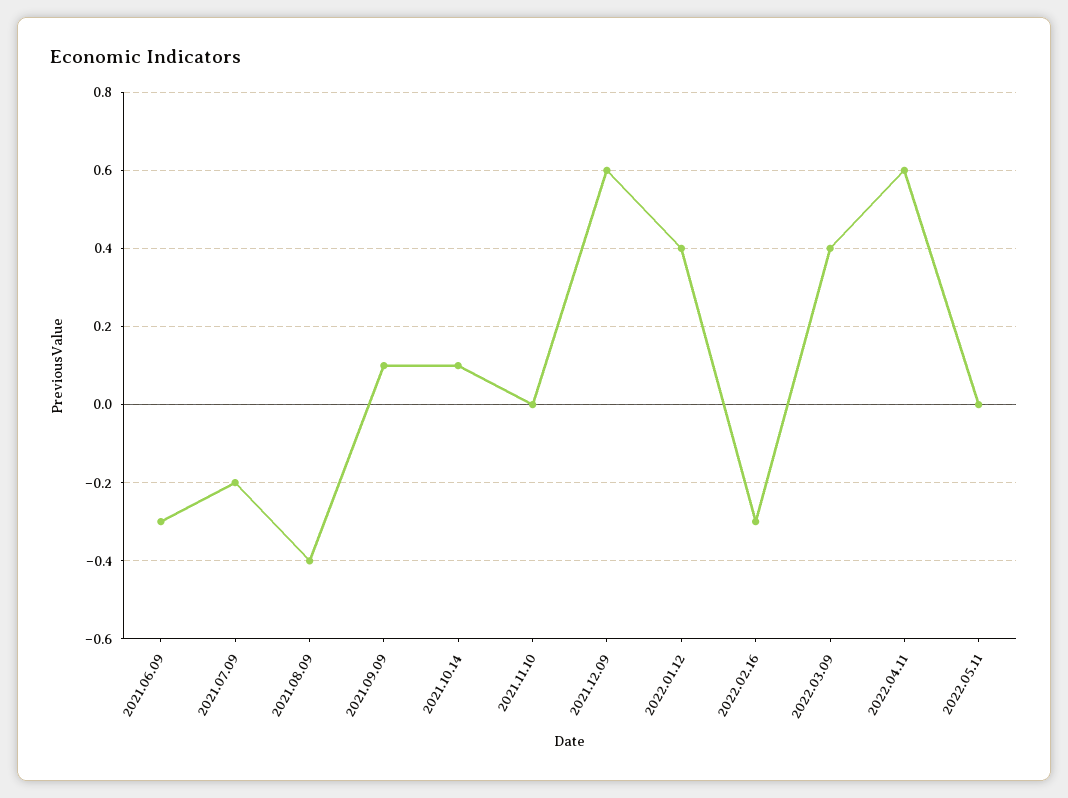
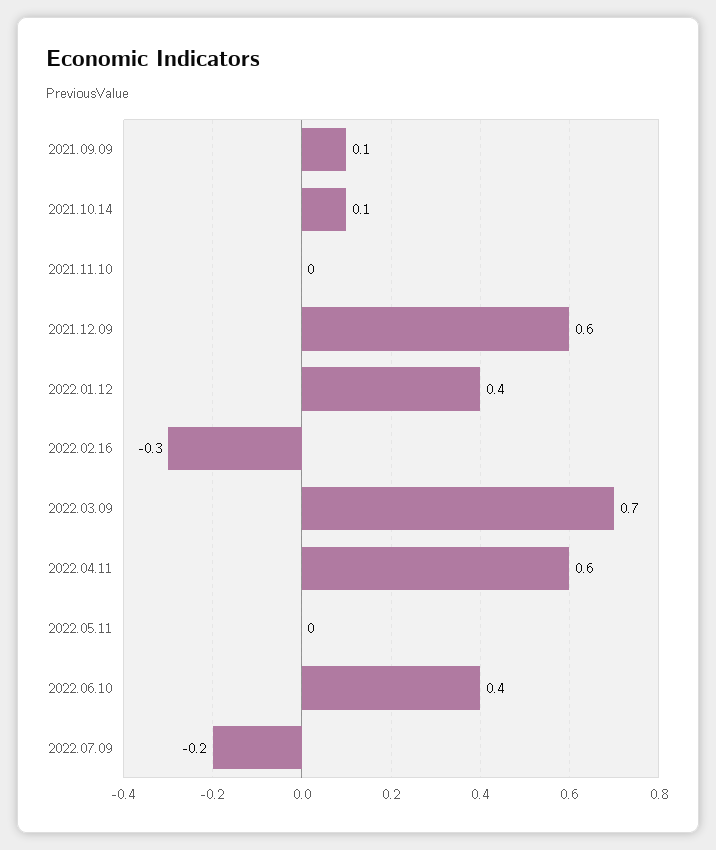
2021.06.09: -0.3 -> none
2021.07.09: -0.2 -> none
2021.08.09: -0.4 -> none
2022.03.09: 0.4 -> 0.7
2022.06.10: none -> 0.4
2022.07.09: none -> -0.2

